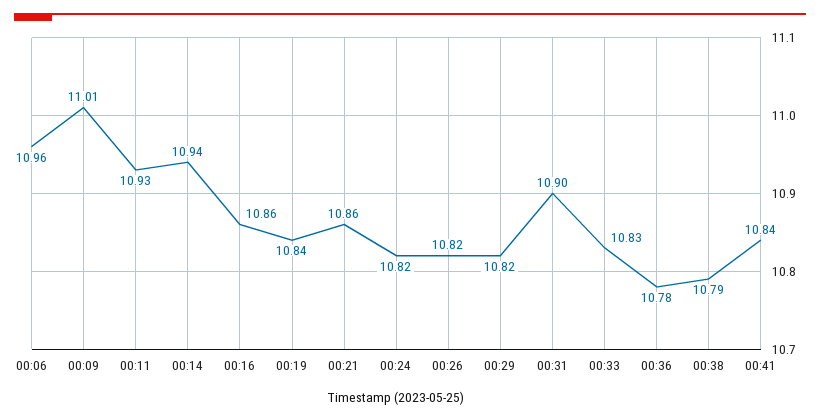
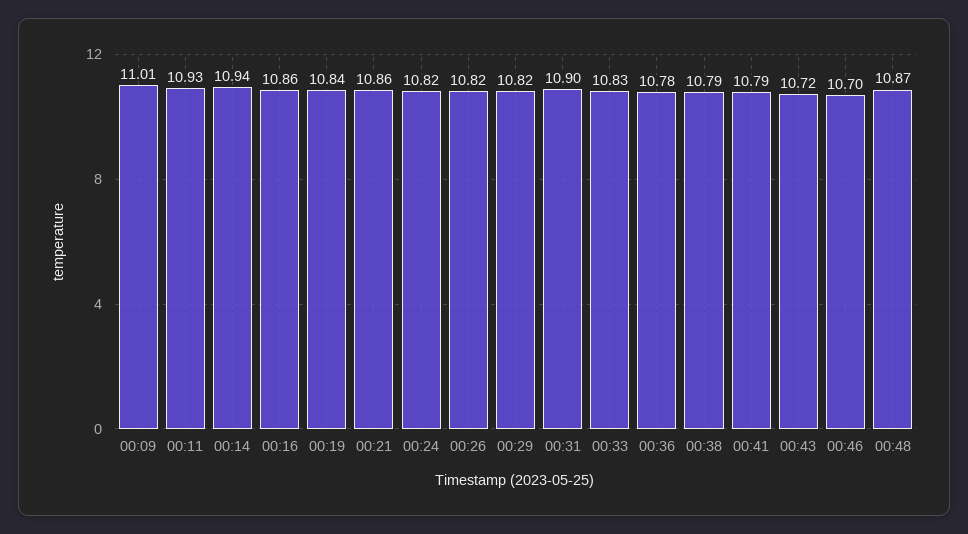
00:06: 10.96 -> none
00:41: 10.84 -> 10.79
00:43: none -> 10.72
00:46: none -> 10.7
00:48: none -> 10.87

